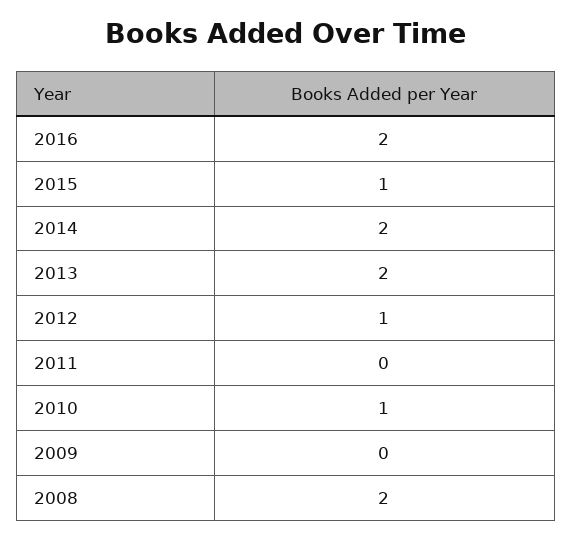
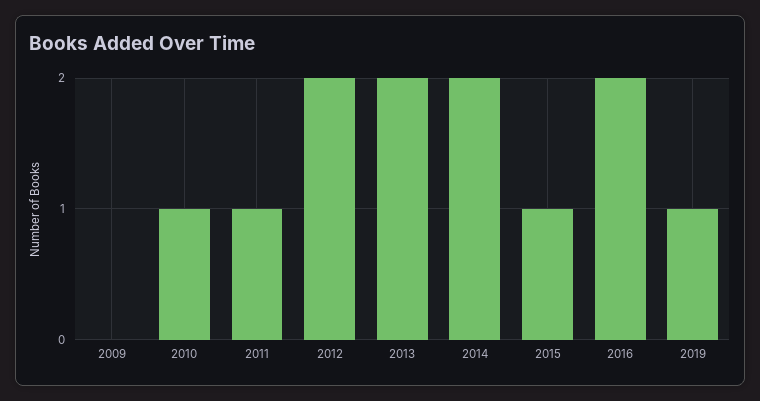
2012: 1 -> 2
2011: 0 -> 1
2008: 2 -> none
2019: none -> 1

